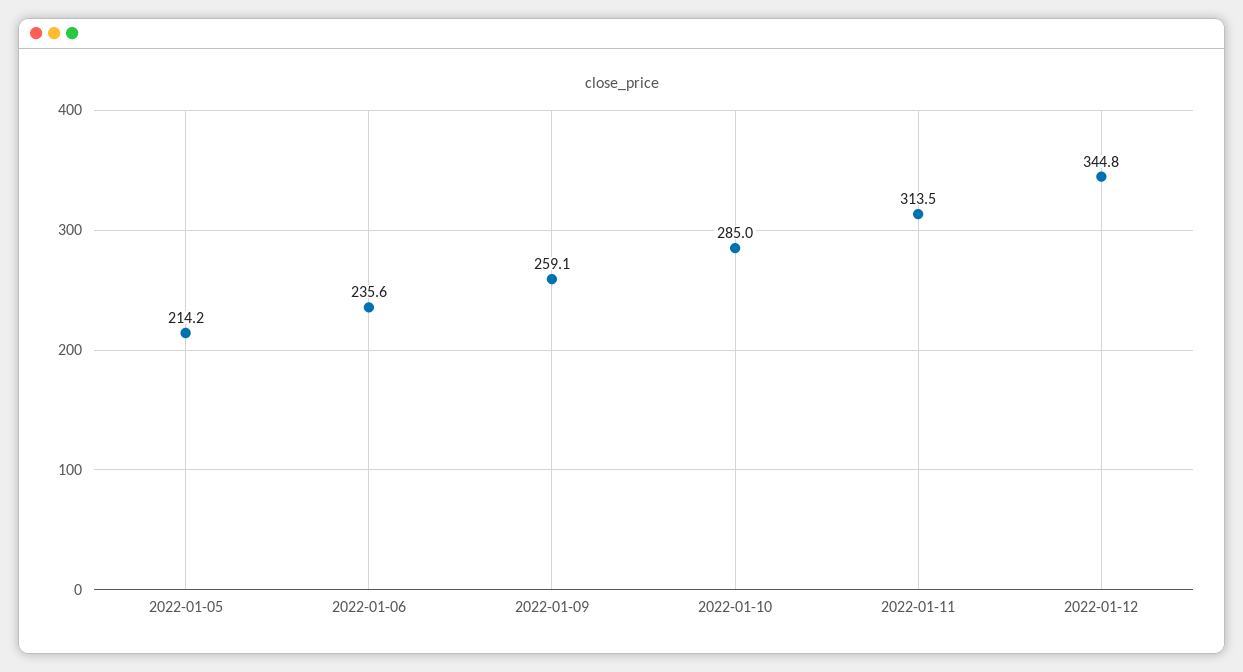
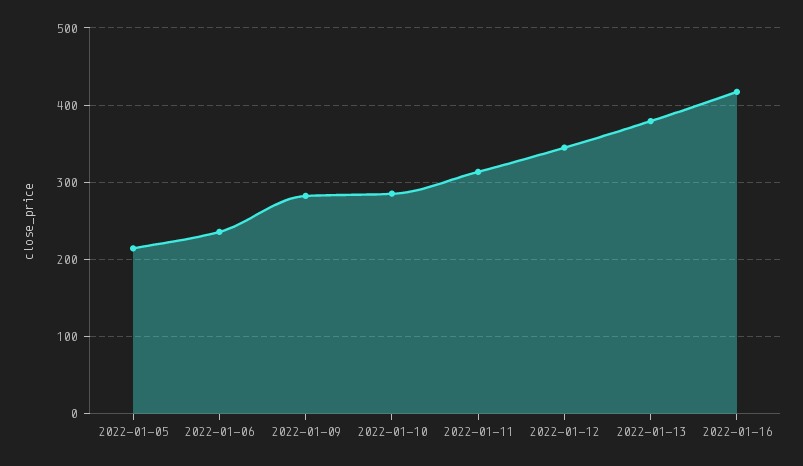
2022-01-09: 259.1 -> 280
2022-01-13: none -> 380
2022-01-16: none -> 420

